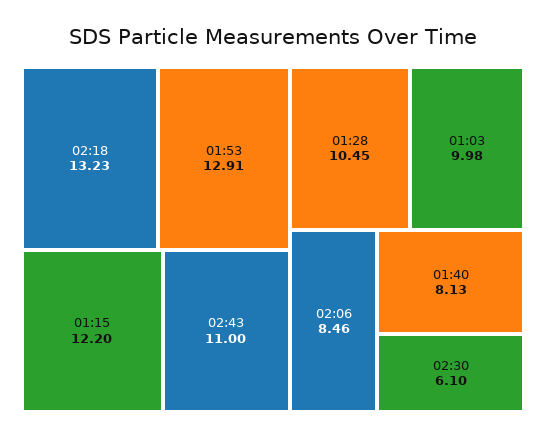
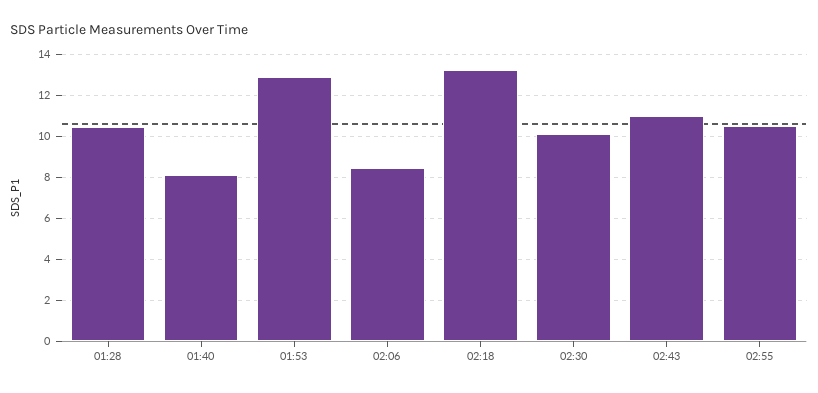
01:15: 12.2 -> none
01:03: 9.98 -> none
02:30: 6.1 -> 10
02:55: none -> 10.5

